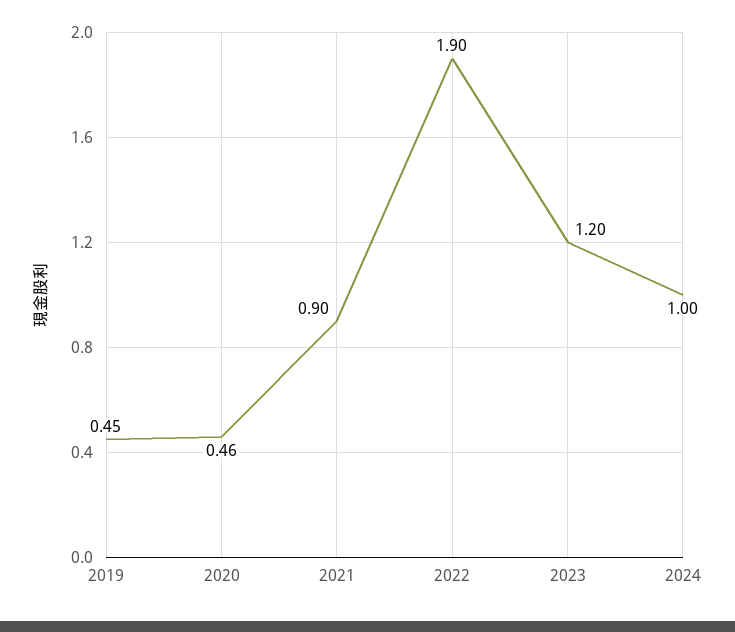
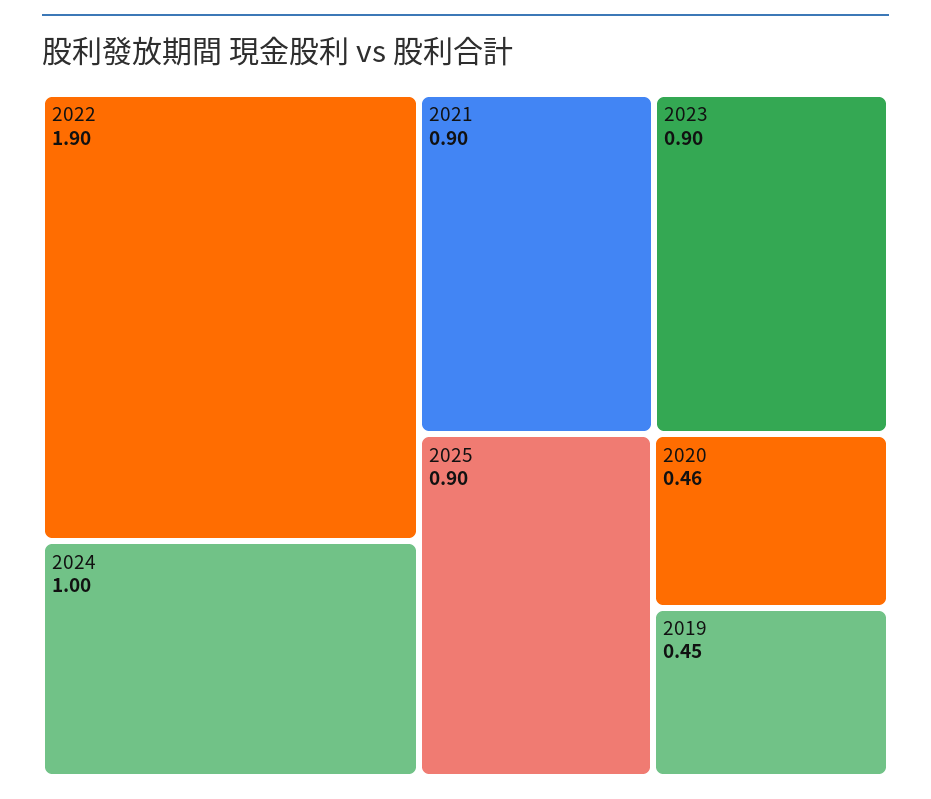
2023: 1.2 -> 0.9
2025: none -> 0.9

